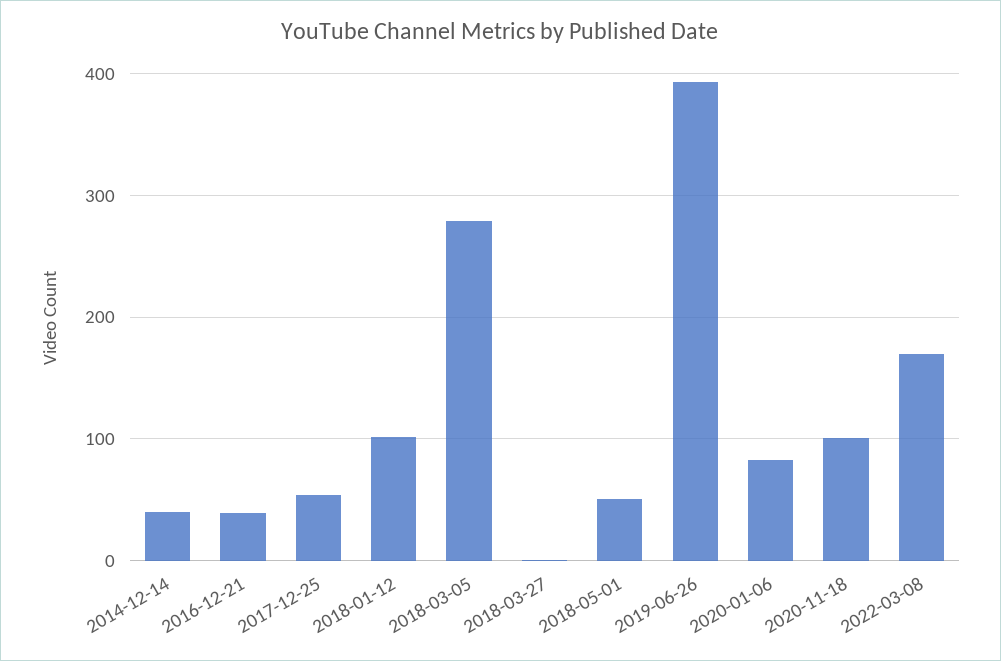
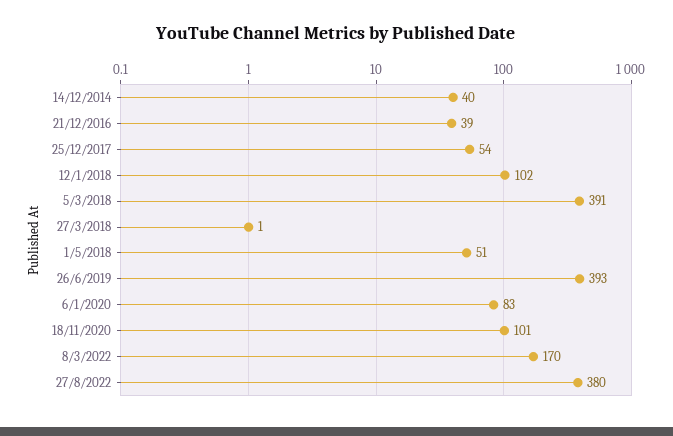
2018-03-05: 280 -> 391
27/8/2022: none -> 380

